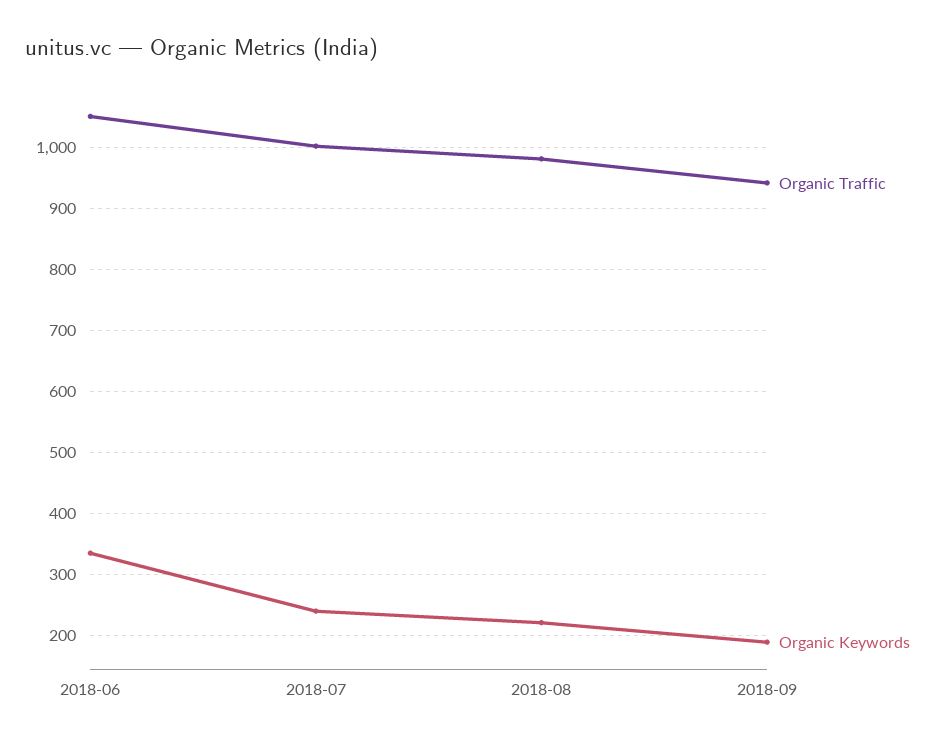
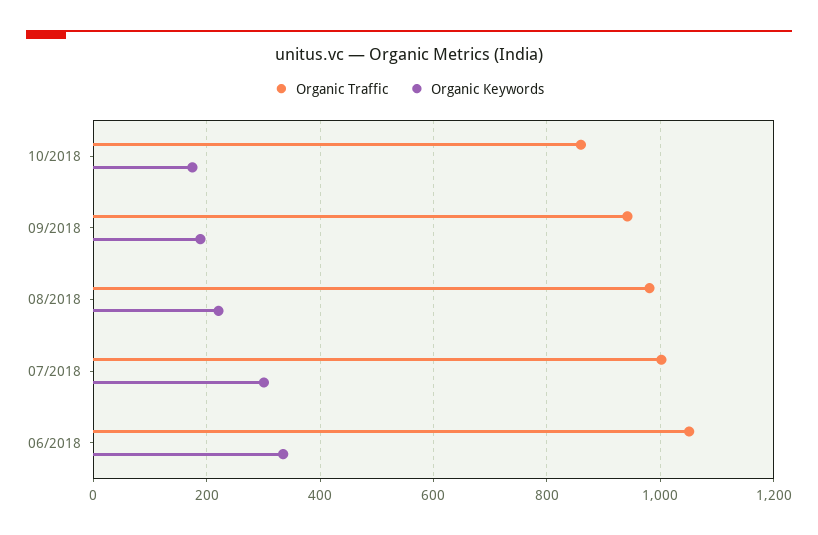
Organic Keywords, 2018-07: 240 -> 300
Organic Traffic, 10/2018: none -> 860
Organic Keywords, 10/2018: none -> 180

